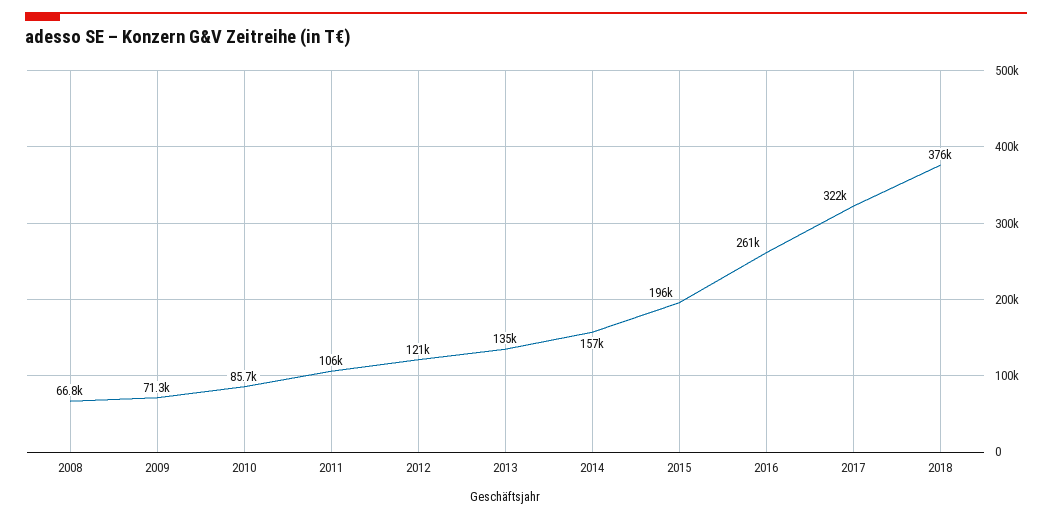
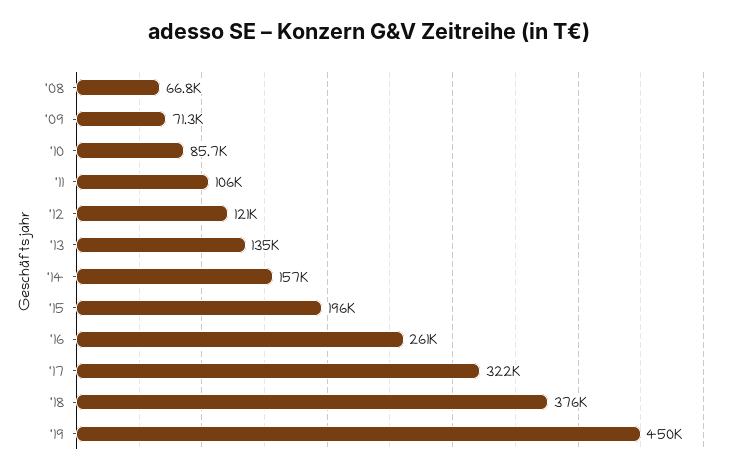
'19: none -> 450000

